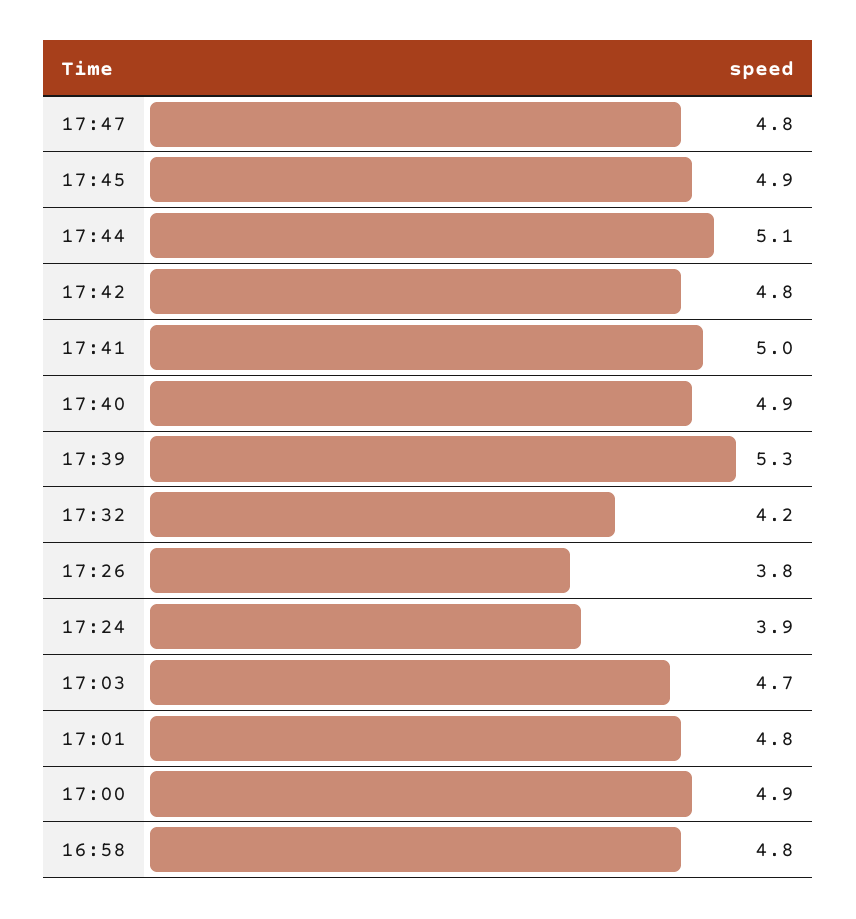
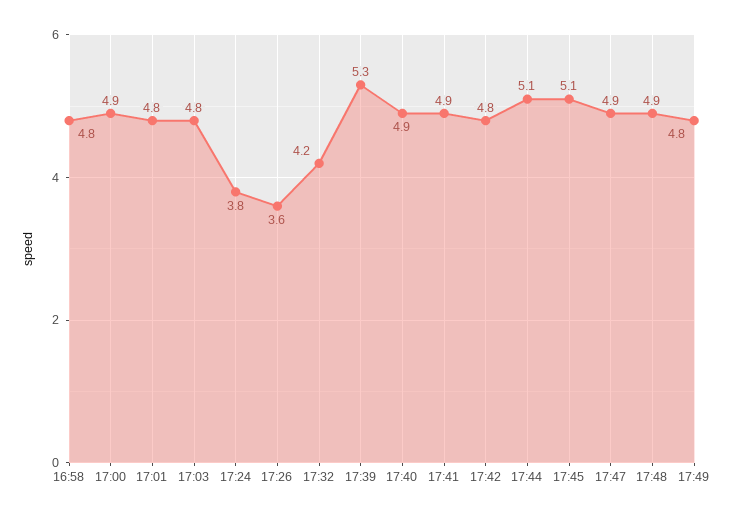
17:47: 4.8 -> 4.9
17:45: 4.9 -> 5.1
17:41: 5 -> 4.9
17:26: 3.8 -> 3.6
17:24: 3.9 -> 3.8
17:03: 4.7 -> 4.8
17:48: none -> 4.9
17:49: none -> 4.8

